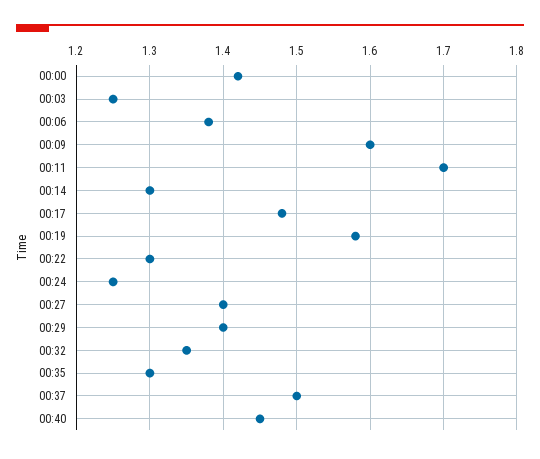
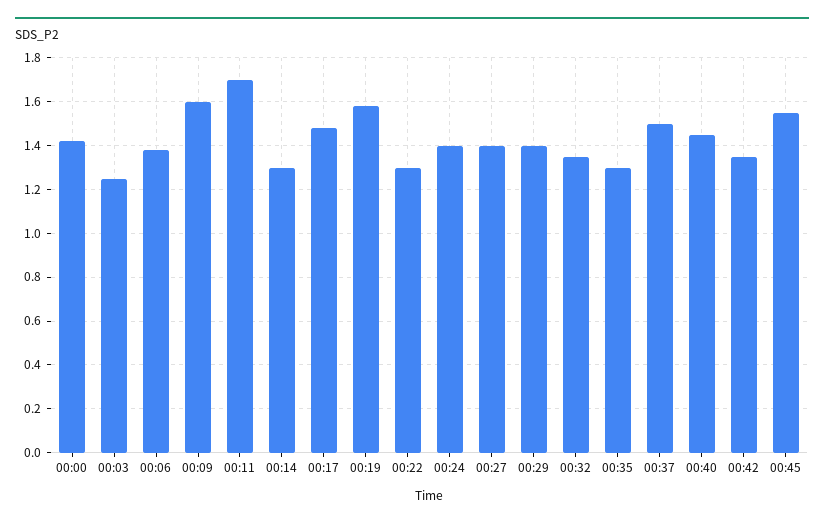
00:24: 1.25 -> 1.4
00:42: none -> 1.35
00:45: none -> 1.55

